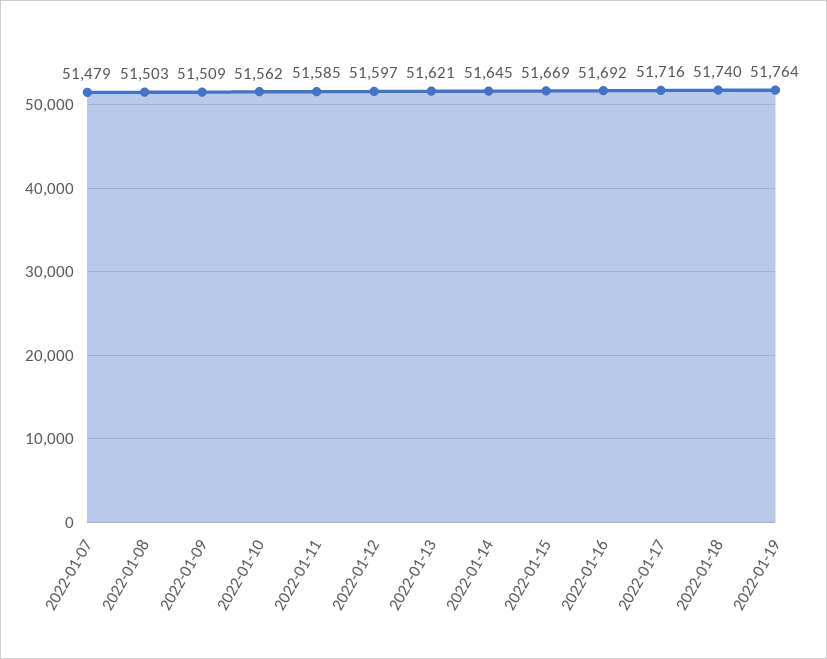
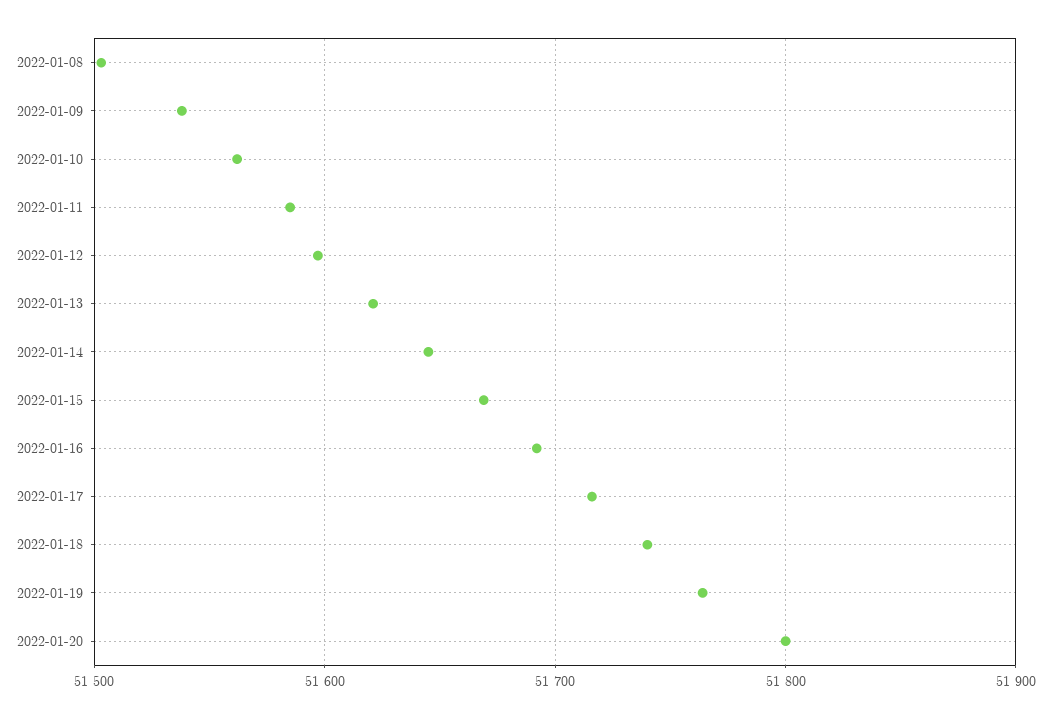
2022-01-07: 51479 -> none
2022-01-09: 51509 -> 51540
2022-01-20: none -> 51800

